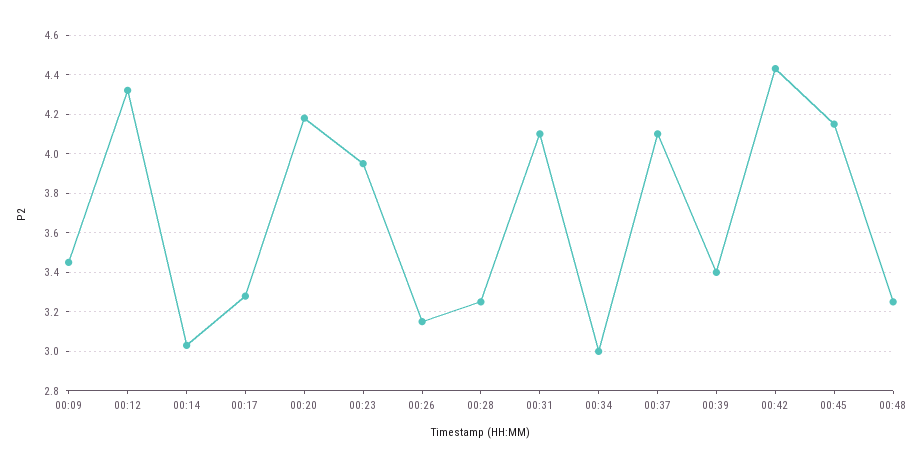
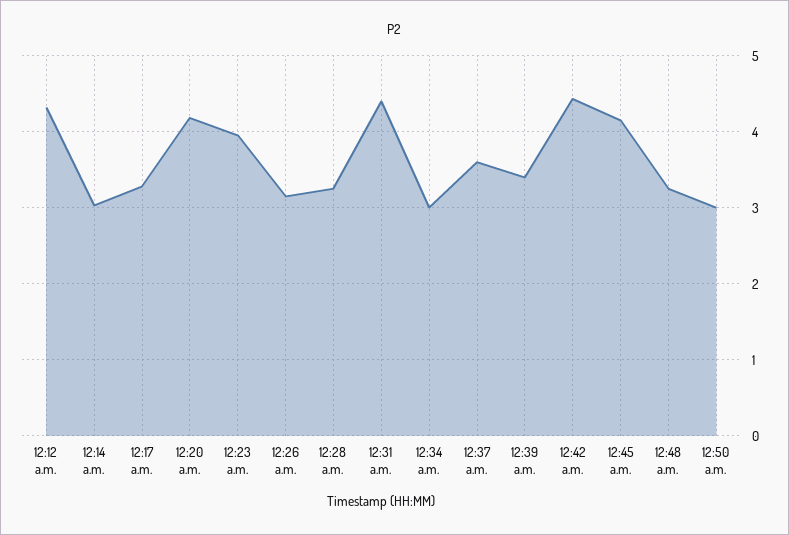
00:09: 3.45 -> none
00:31: 4.1 -> 4.4
00:37: 4.1 -> 3.6
12:50 a.m.: none -> 3

